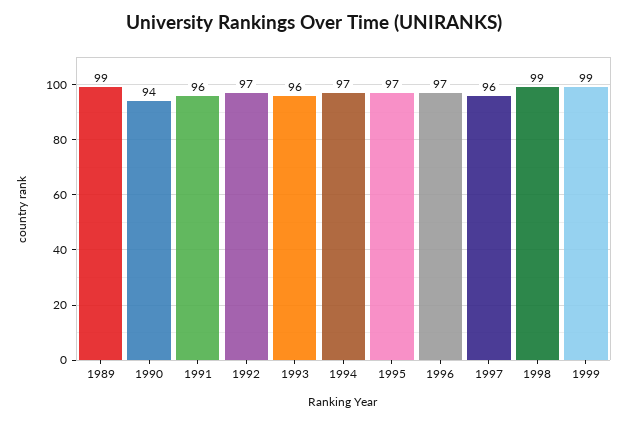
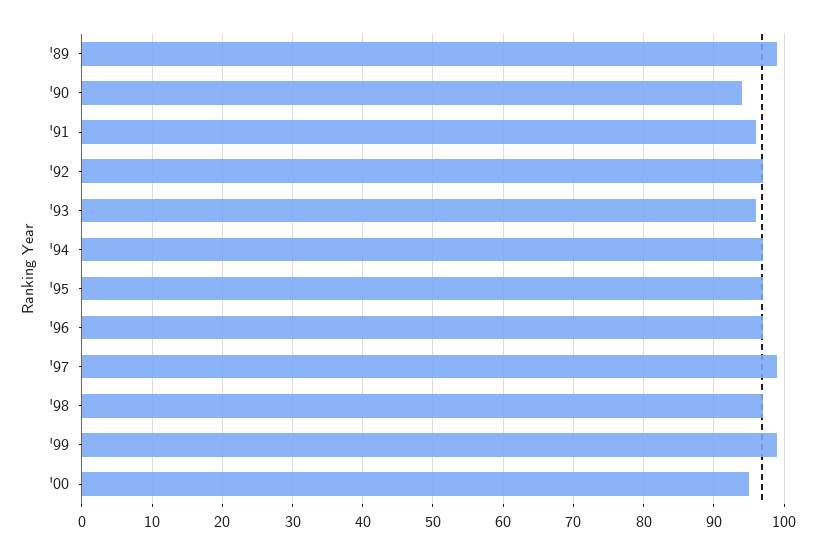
1997: 96 -> 99
1998: 99 -> 97
'00: none -> 95

